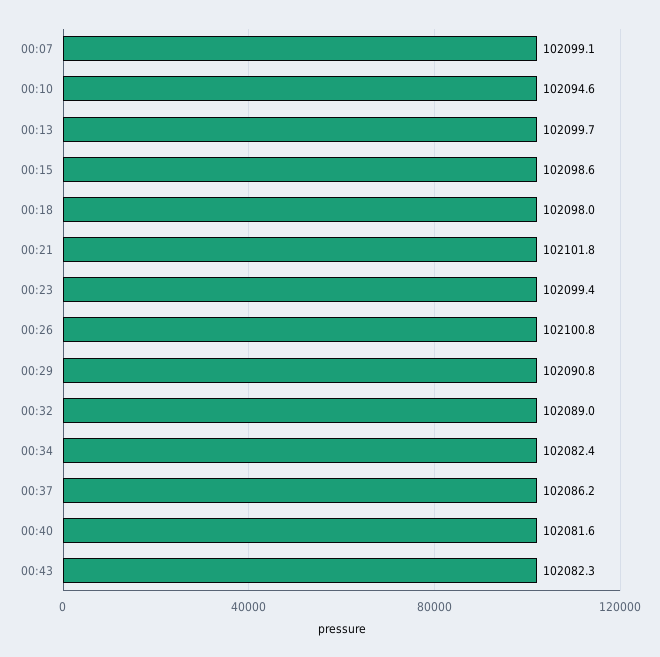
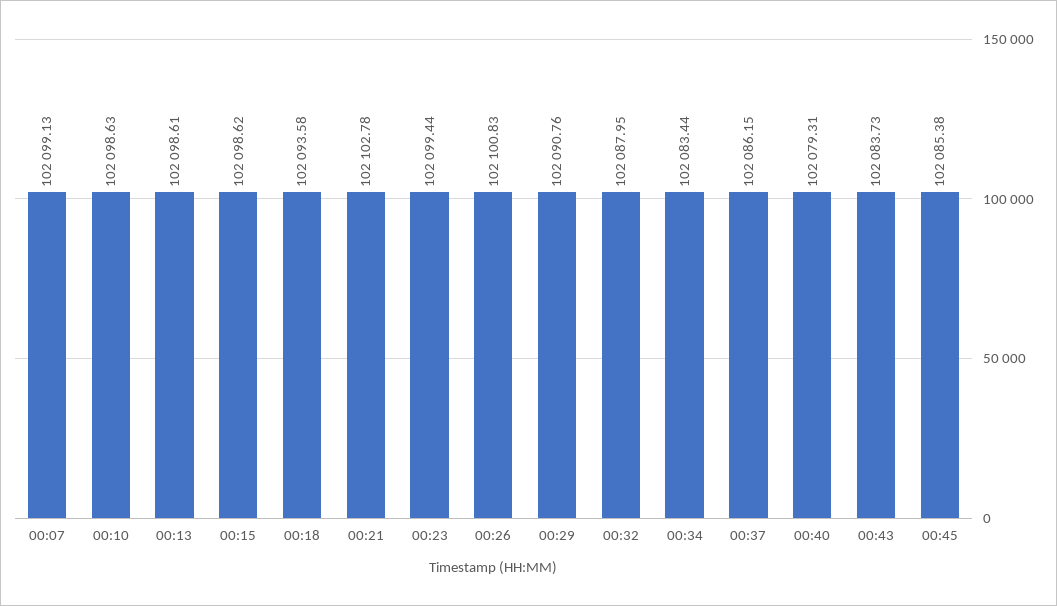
00:10: 102094.6 -> 102098.63
00:13: 102099.7 -> 102098.61
00:18: 102098 -> 102093.58
00:21: 102101.8 -> 102102.78
00:32: 102089 -> 102087.95
00:34: 102082.4 -> 102083.44
00:40: 102081.6 -> 102079.31
00:43: 102082.3 -> 102083.73
00:45: none -> 102085.38

